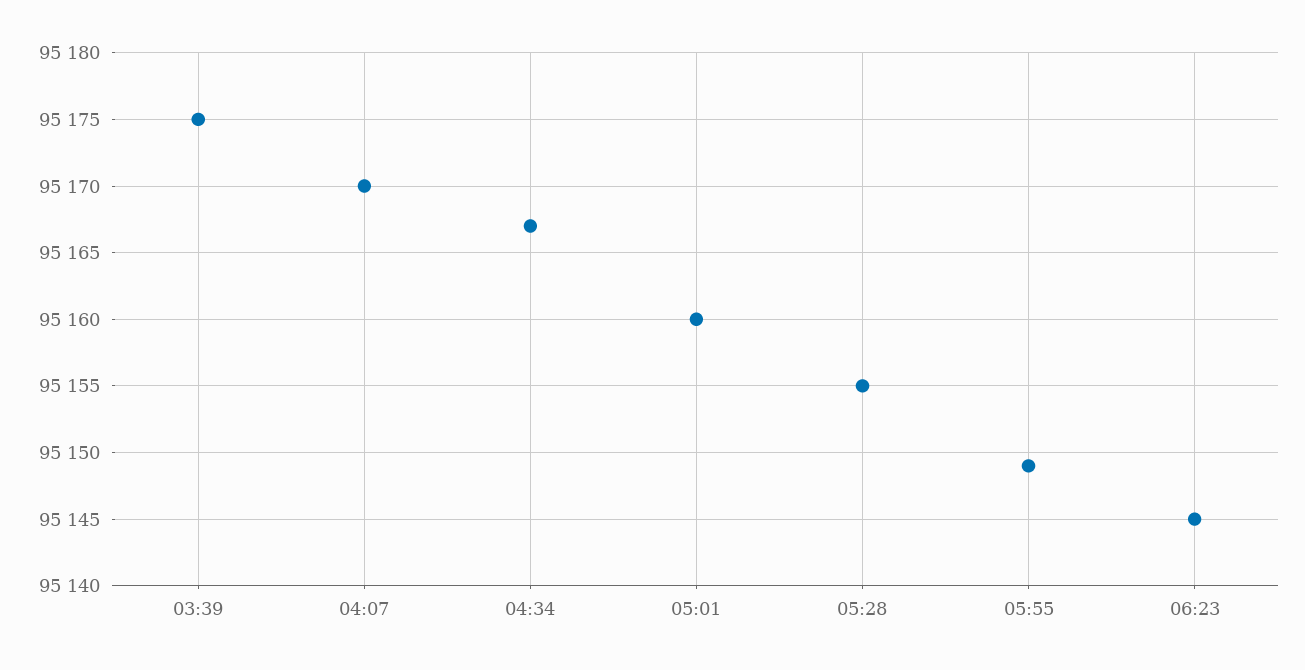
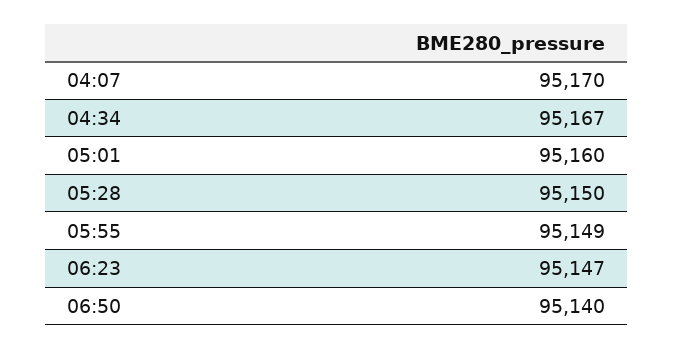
03:39: 95175 -> none
05:28: 95155 -> 95150
06:23: 95145 -> 95147
06:50: none -> 95140

